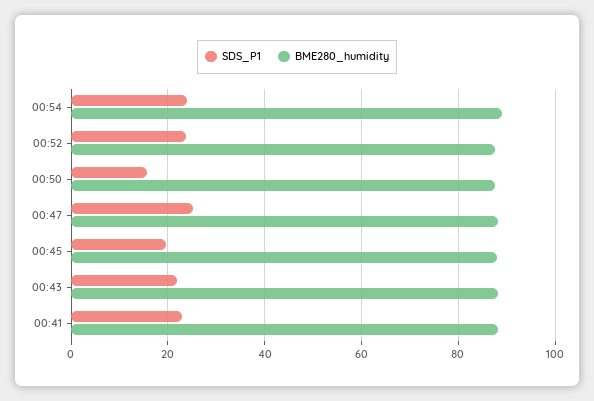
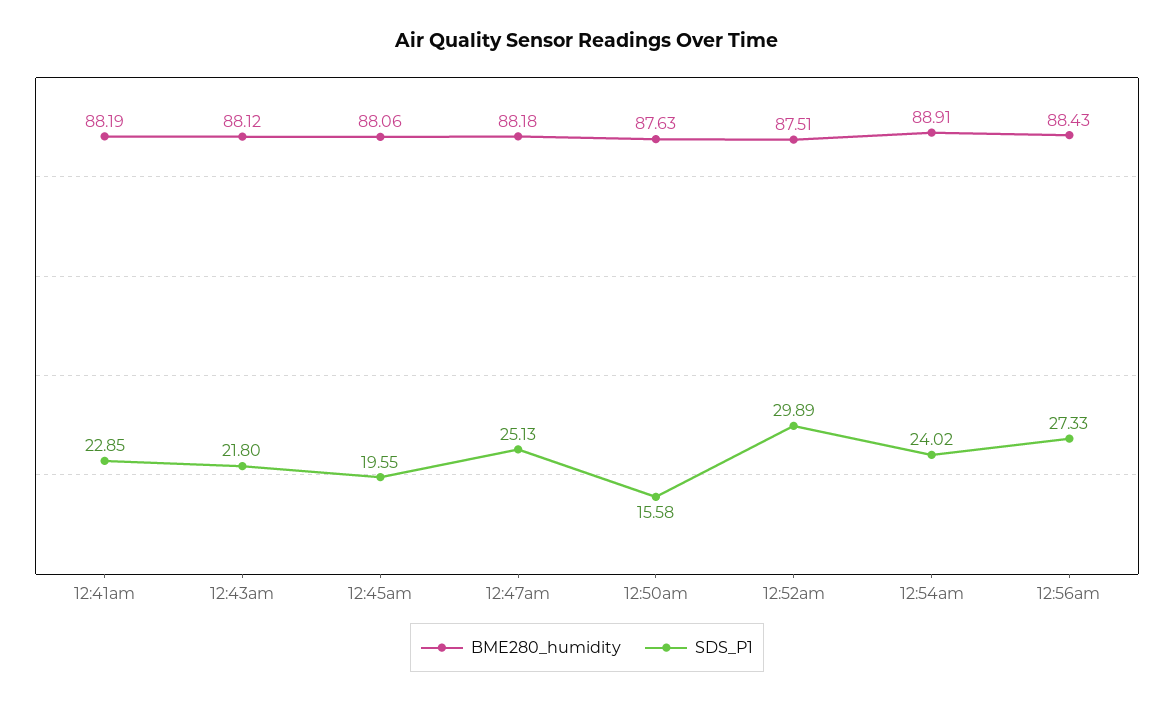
SDS_P1, 00:52: 24 -> 29.89
BME280_humidity, 12:56am: none -> 88.43
SDS_P1, 12:56am: none -> 27.33

